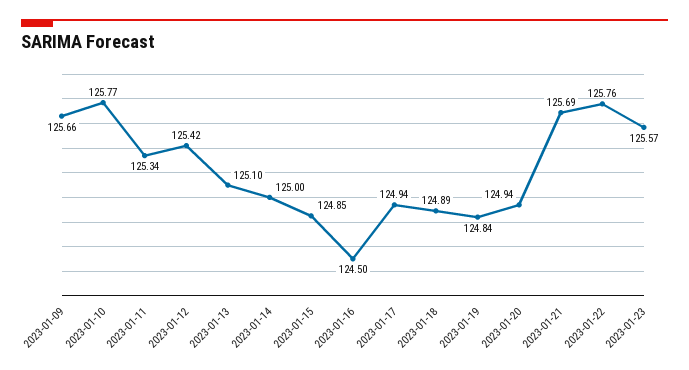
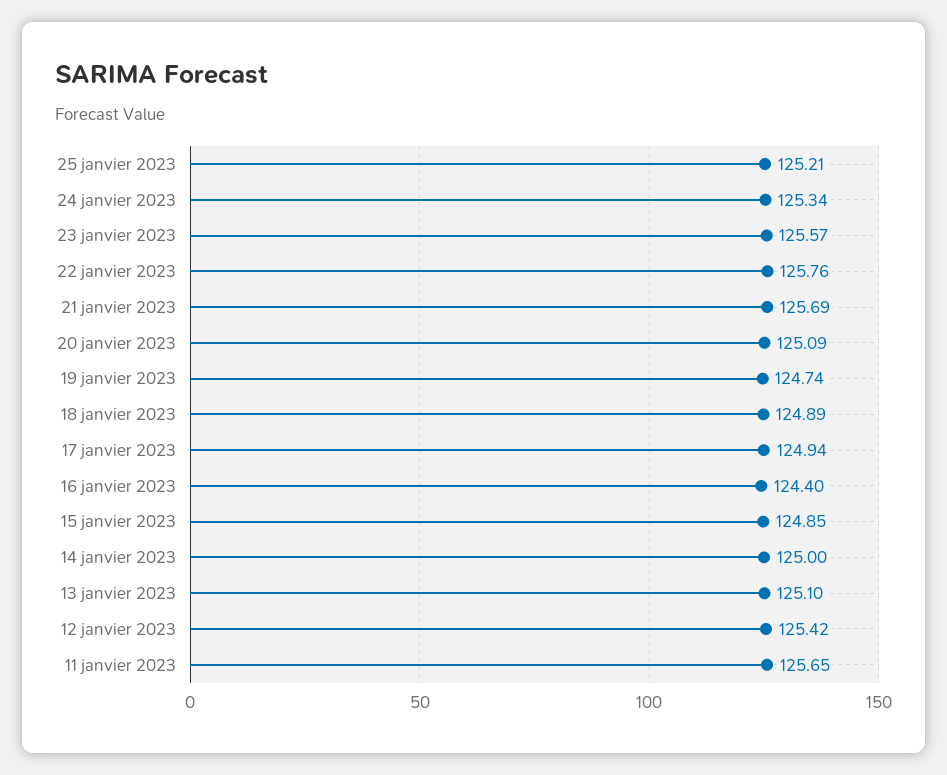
2023-01-09: 125.66 -> none
2023-01-10: 125.77 -> none
2023-01-11: 125.34 -> 125.65
2023-01-16: 124.5 -> 124.4
2023-01-19: 124.84 -> 124.74
2023-01-20: 124.94 -> 125.09
25 janvier 2023: none -> 125.21
24 janvier 2023: none -> 125.34

